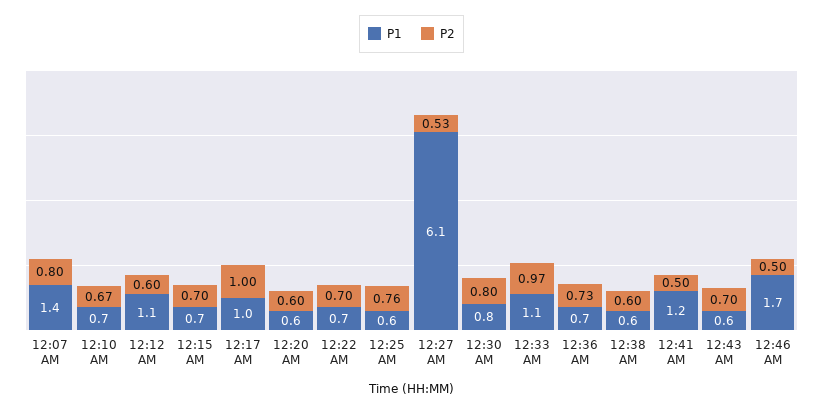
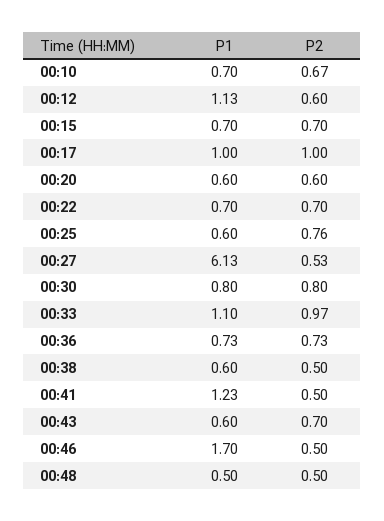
P1, 12:07 AM: 1.4 -> none
P2, 12:07 AM: 0.8 -> none
P2, 12:38 AM: 0.6 -> 0.5
P1, 00:48: none -> 0.5
P2, 00:48: none -> 0.5

